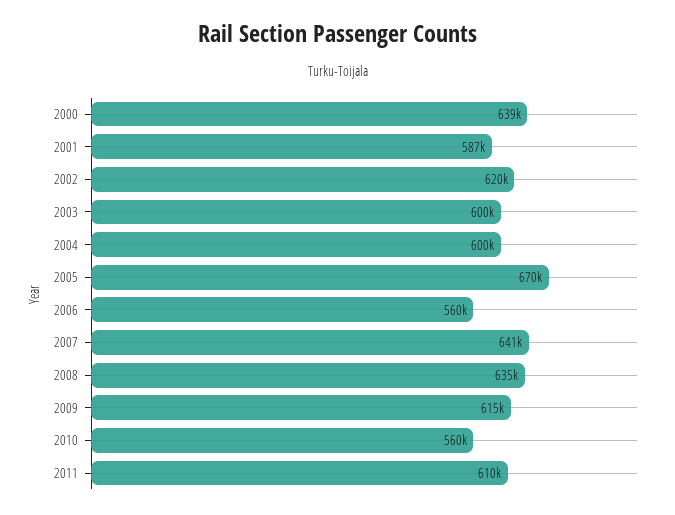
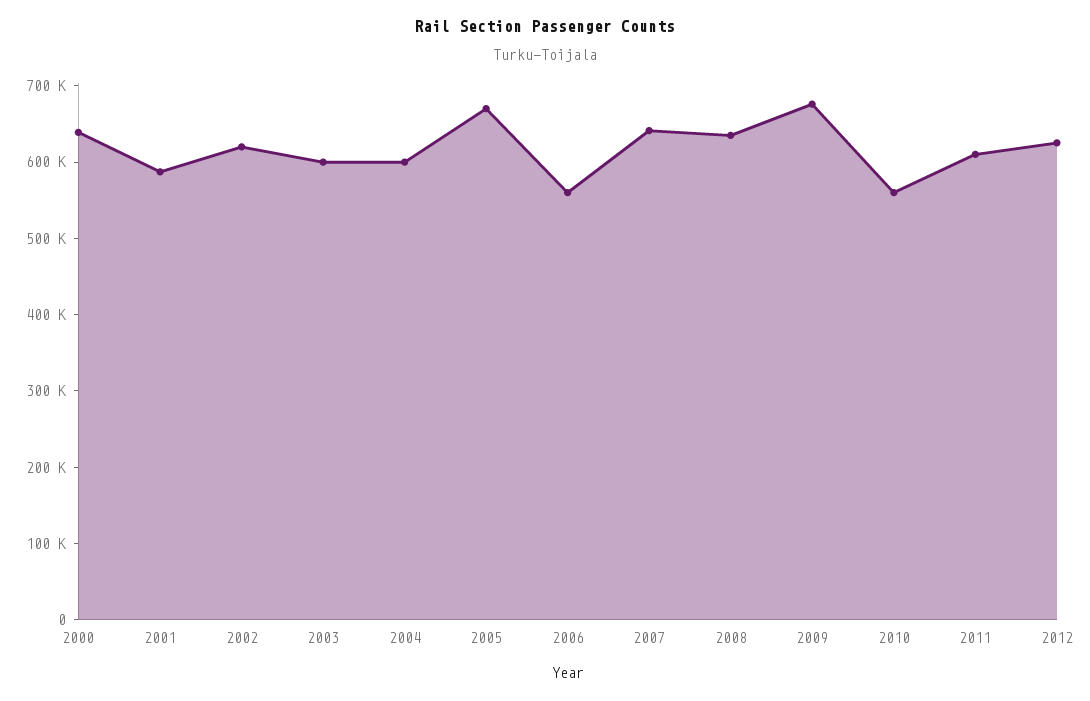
2009: 615000 -> 680000
2012: none -> 620000

